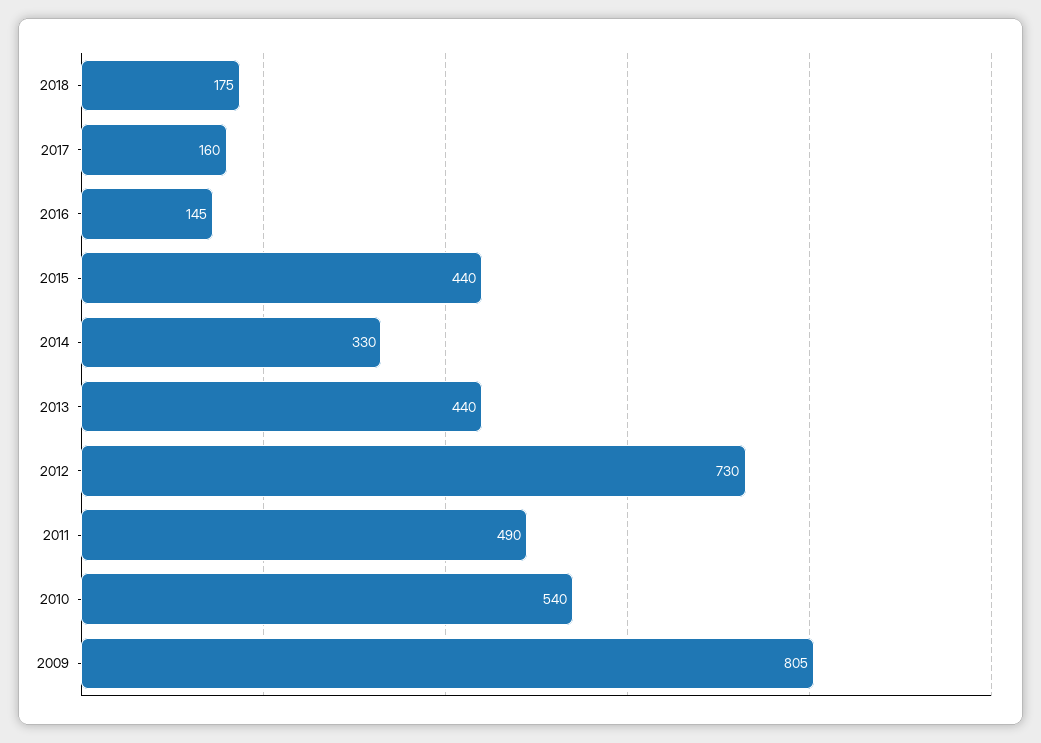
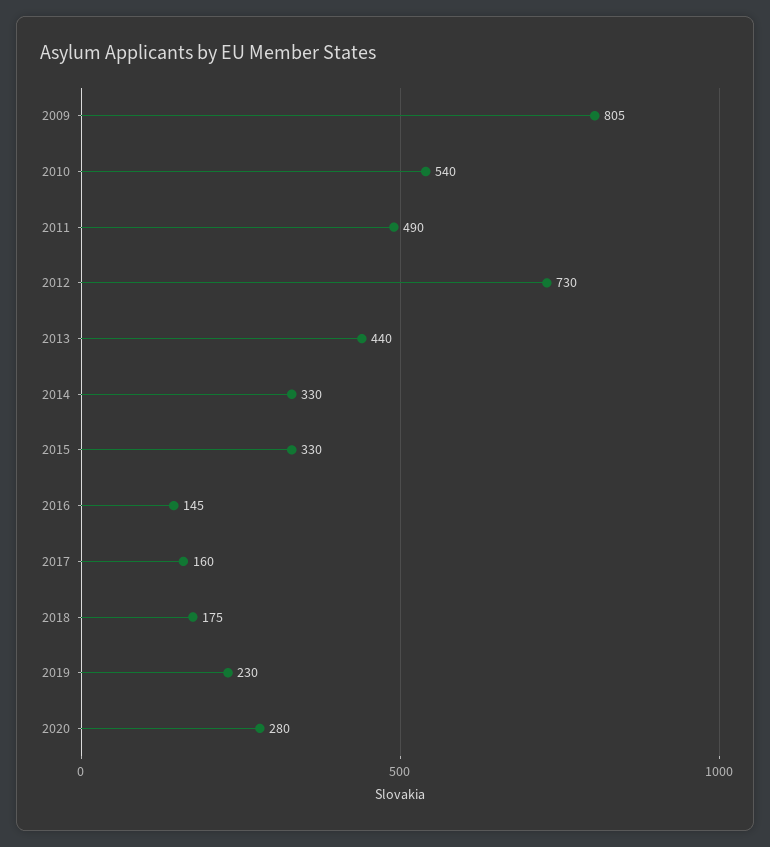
2015: 440 -> 330
2019: none -> 230
2020: none -> 280

